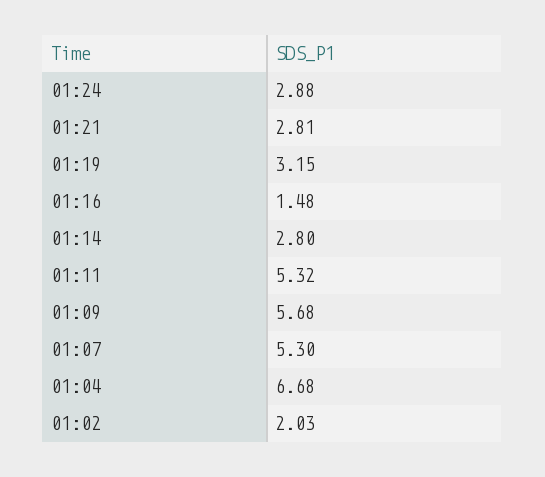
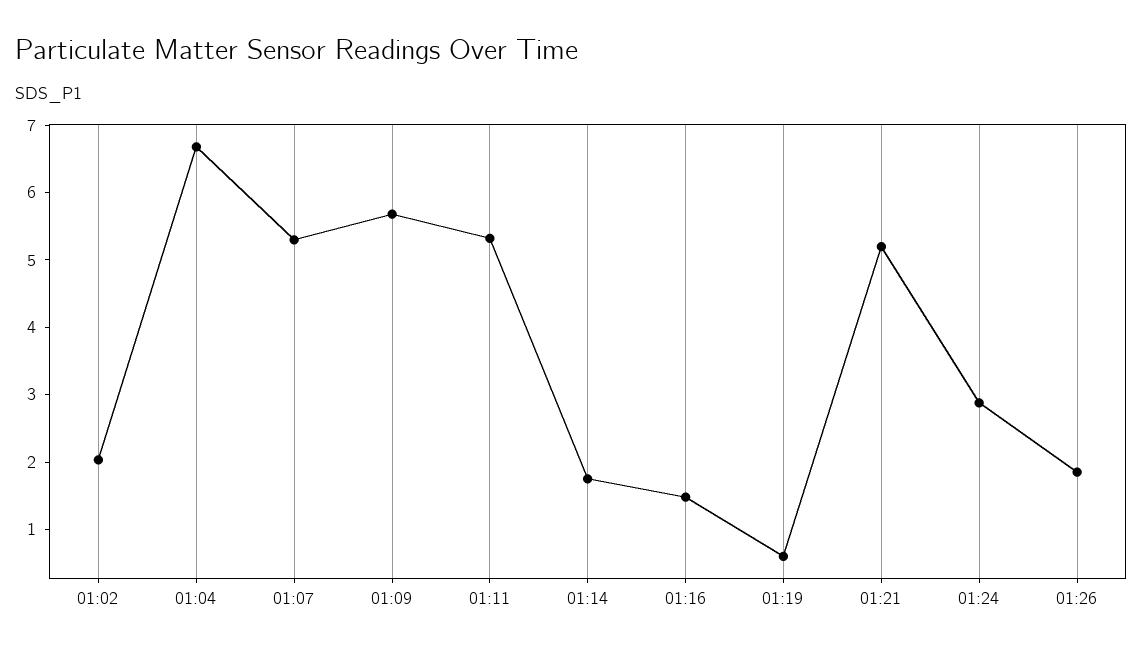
01:21: 2.81 -> 5.2
01:19: 3.15 -> 0.6
01:14: 2.8 -> 1.8
01:26: none -> 1.8

